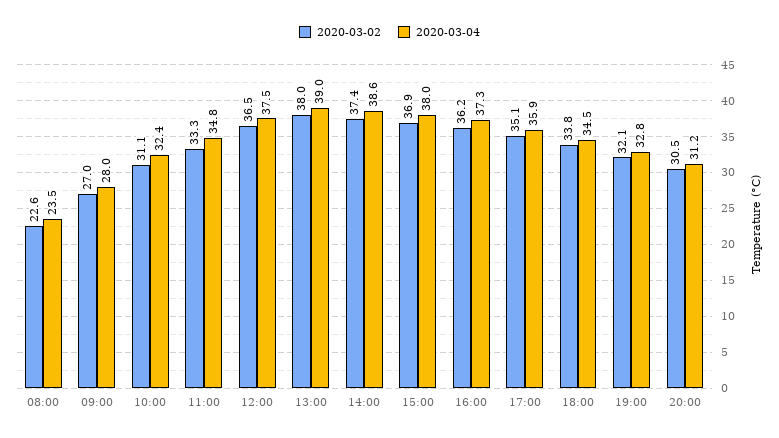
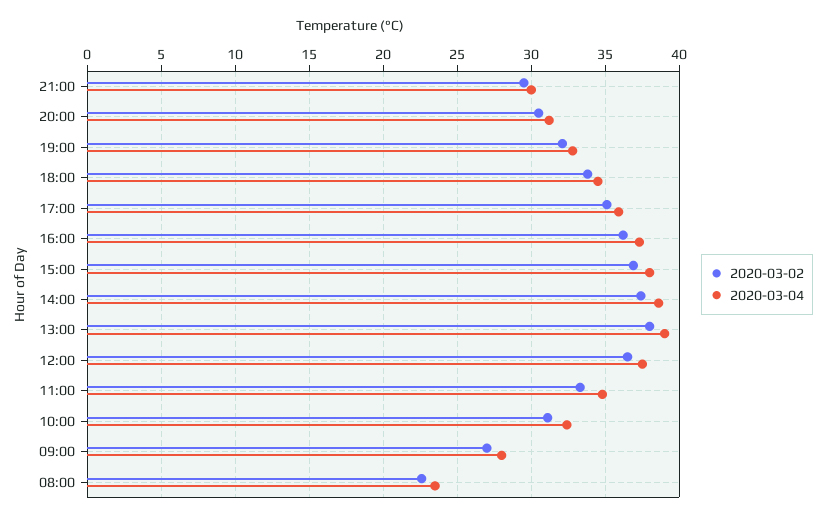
2020-03-02, 21:00: none -> 29.5
2020-03-04, 21:00: none -> 30

